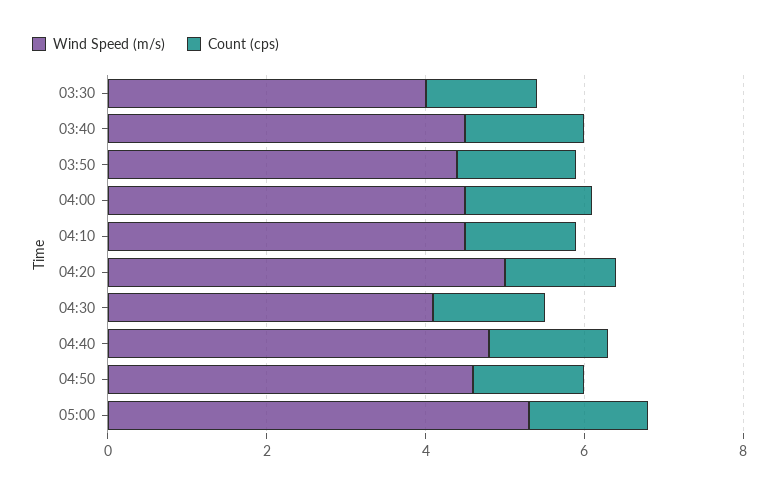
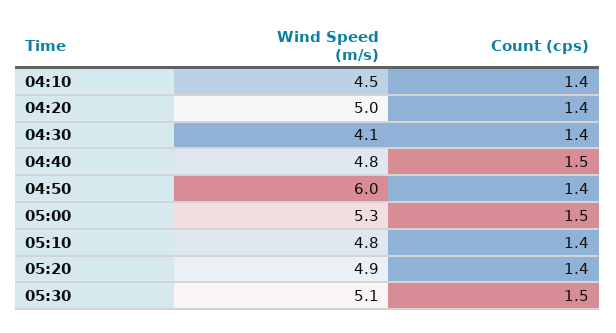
Wind Speed (m/s), 03:30: 4 -> none
Count (cps), 03:30: 1.5 -> none
Wind Speed (m/s), 03:40: 4.5 -> none
Count (cps), 03:40: 1.5 -> none
Wind Speed (m/s), 03:50: 4.5 -> none
Count (cps), 03:50: 1.5 -> none
Wind Speed (m/s), 04:00: 4.5 -> none
Count (cps), 04:00: 1.5 -> none
Wind Speed (m/s), 04:50: 4.5 -> 6
Wind Speed (m/s), 05:10: none -> 4.8
Count (cps), 05:10: none -> 1.4
Wind Speed (m/s), 05:20: none -> 4.9
Count (cps), 05:20: none -> 1.4
Wind Speed (m/s), 05:30: none -> 5.1
Count (cps), 05:30: none -> 1.5

